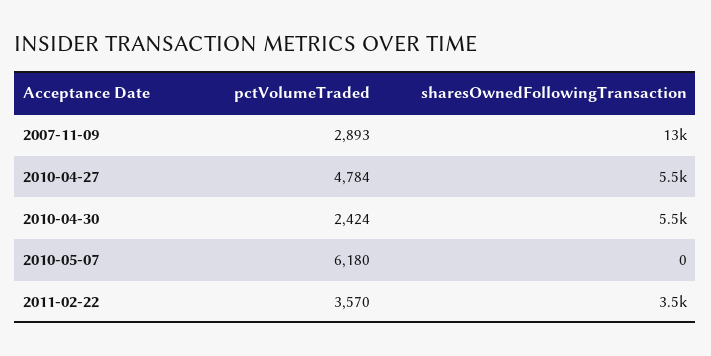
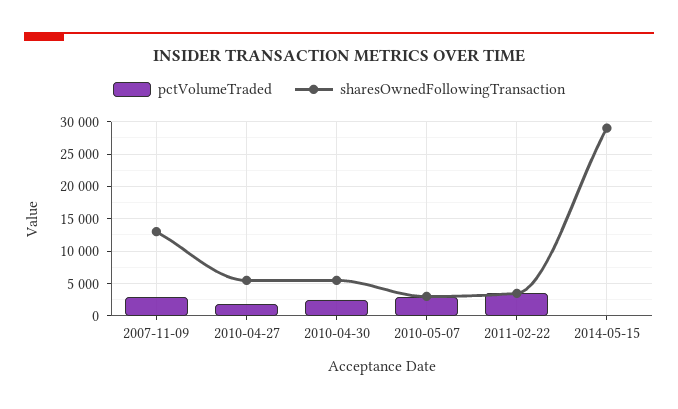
pctVolumeTraded, 2010-04-27: 4784 -> 2000
pctVolumeTraded, 2010-05-07: 6180 -> 3000
sharesOwnedFollowingTransaction, 2010-05-07: 0 -> 3000
pctVolumeTraded, 2014-05-15: none -> 0
sharesOwnedFollowingTransaction, 2014-05-15: none -> 29000

